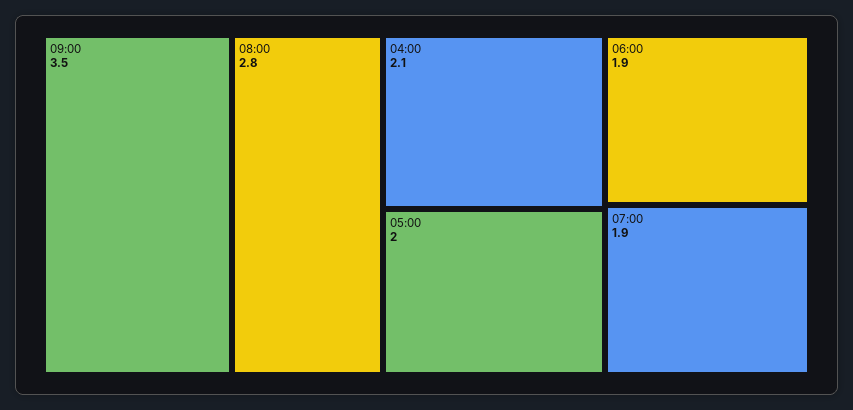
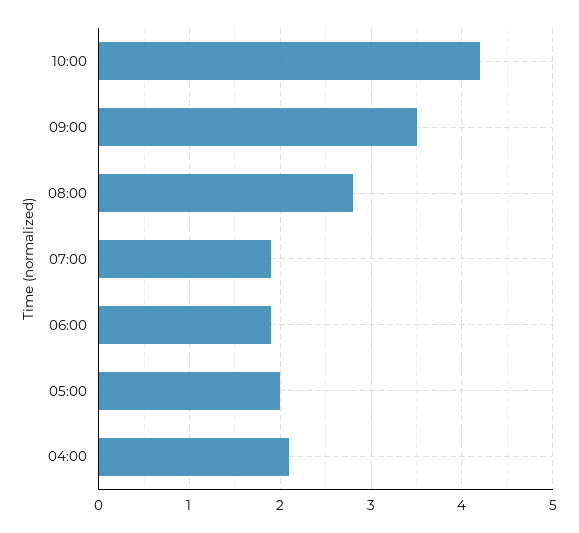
10:00: none -> 4.2

